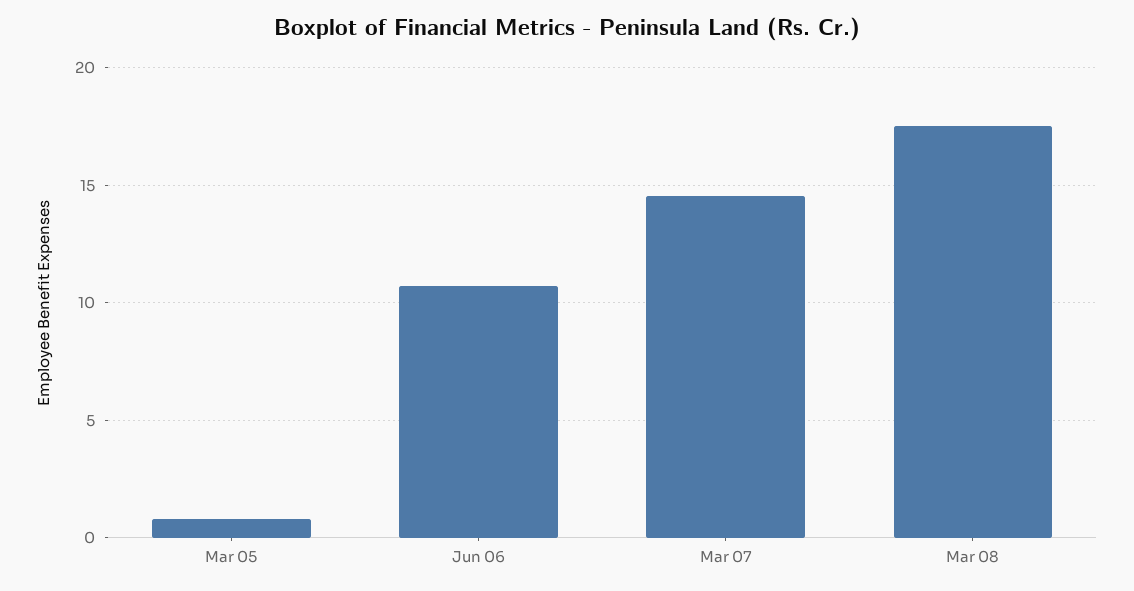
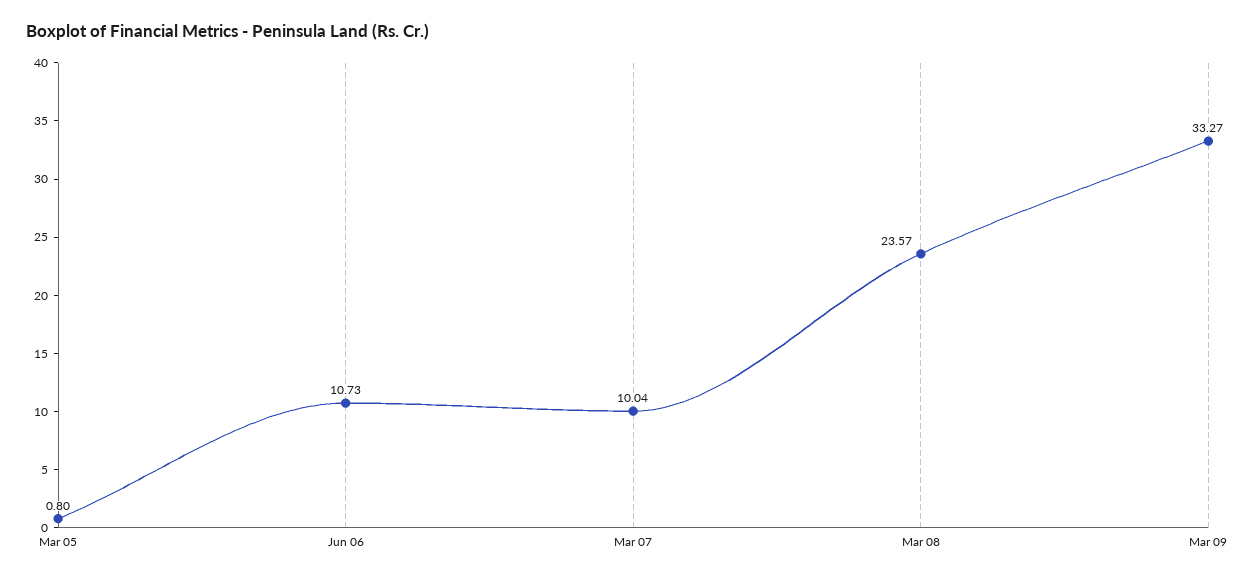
Mar 07: 14.5 -> 10.04
Mar 08: 17.5 -> 23.57
Mar 09: none -> 33.27

